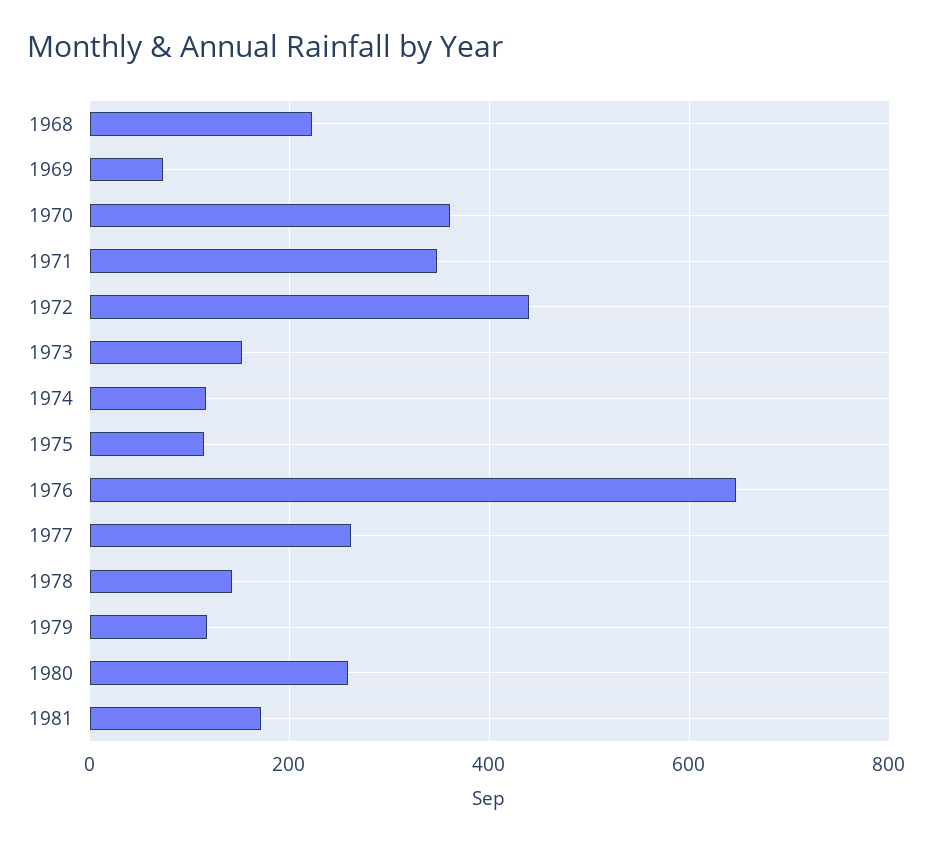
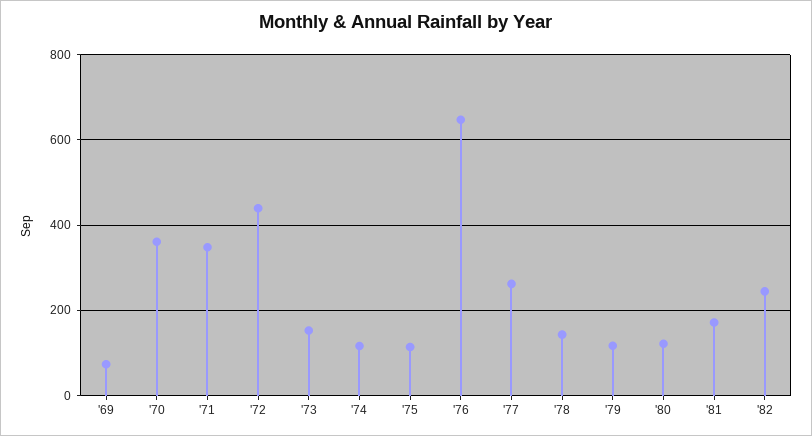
1968: 220 -> none
1980: 260 -> 120
'82: none -> 240

